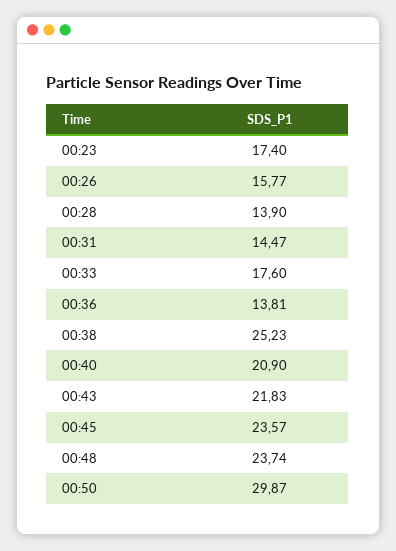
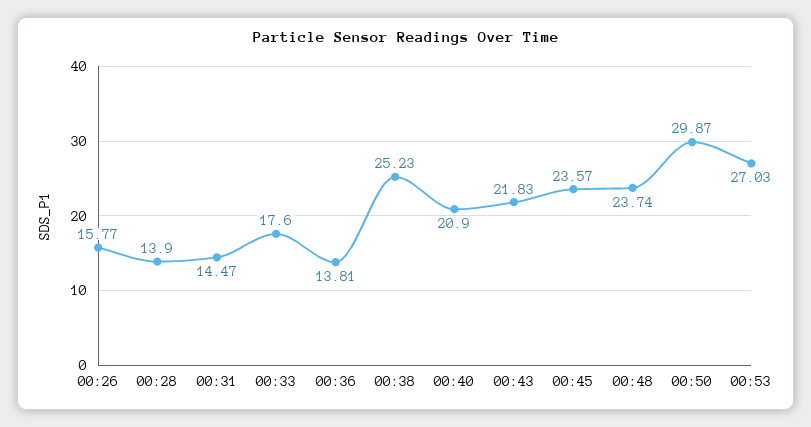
00:23: 17.4 -> none
00:53: none -> 27.03

